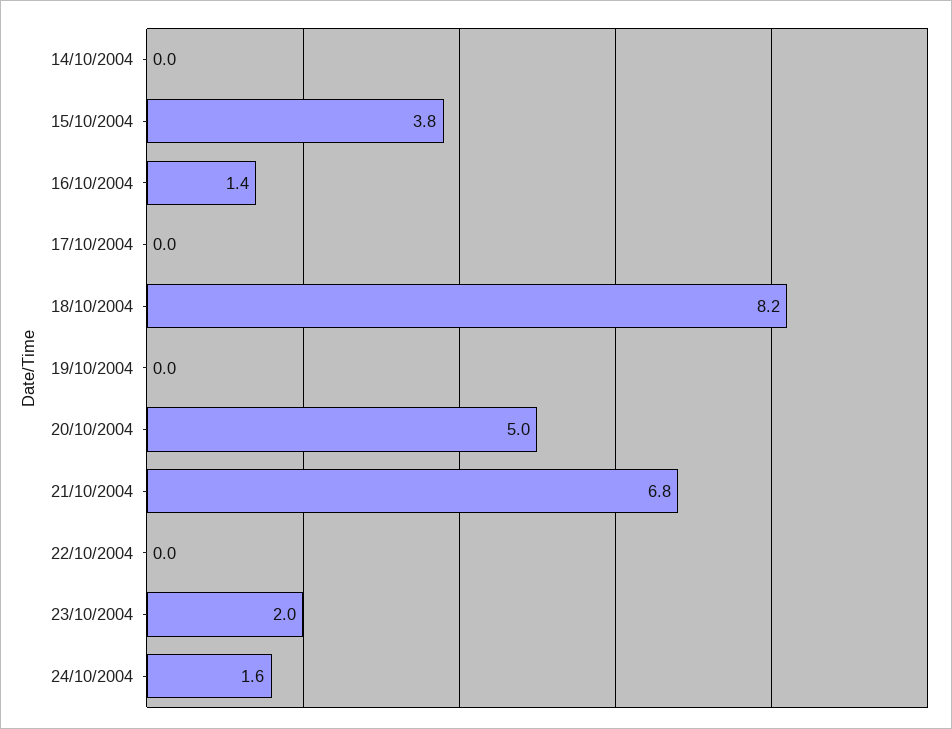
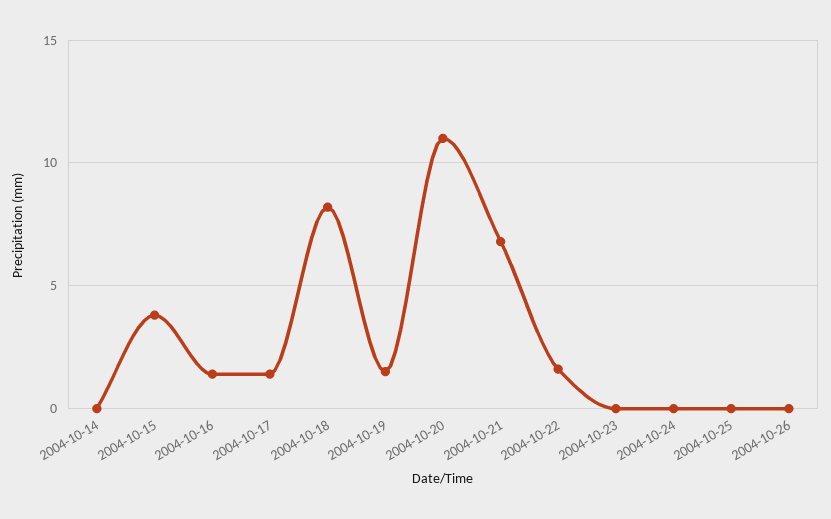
17/10/2004: 0 -> 1.5
19/10/2004: 0 -> 1.5
20/10/2004: 5 -> 11
22/10/2004: 0 -> 1.5
23/10/2004: 2 -> 0
24/10/2004: 1.6 -> 0
2004-10-25: none -> 0
2004-10-26: none -> 0

